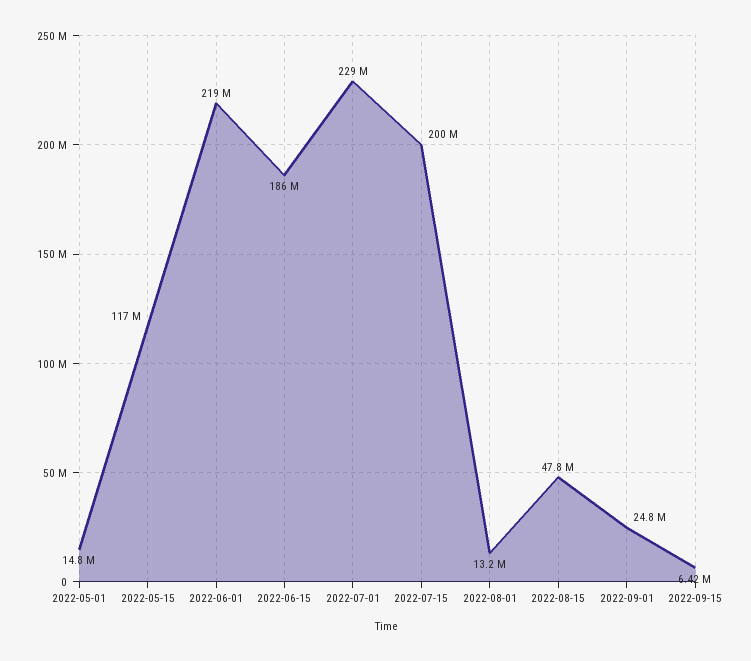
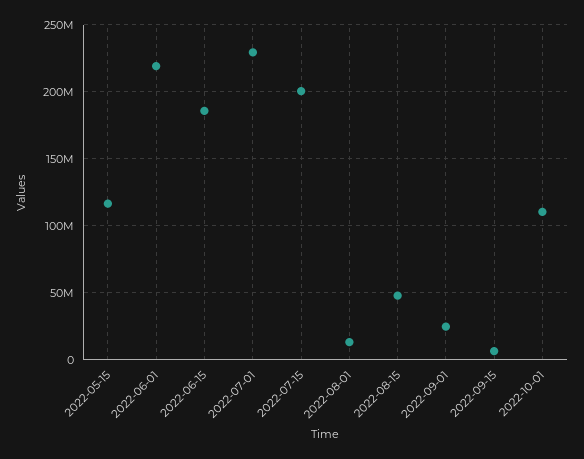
2022-05-01: 14800000 -> none
2022-10-01: none -> 110000000

